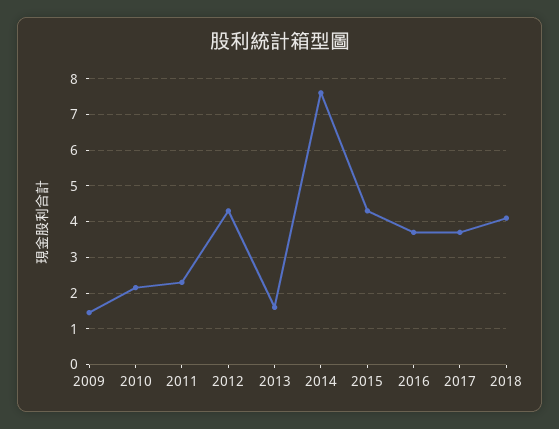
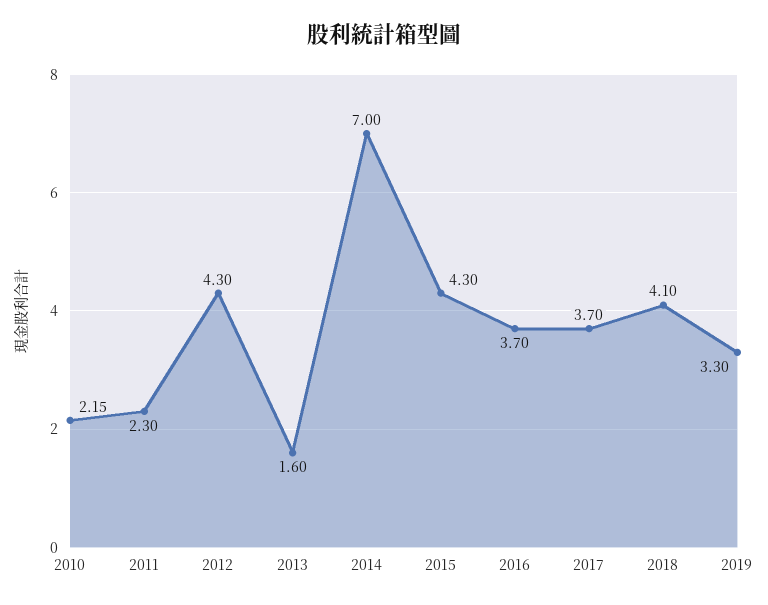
2009: 1.4 -> none
2014: 7.6 -> 7
2019: none -> 3.3

